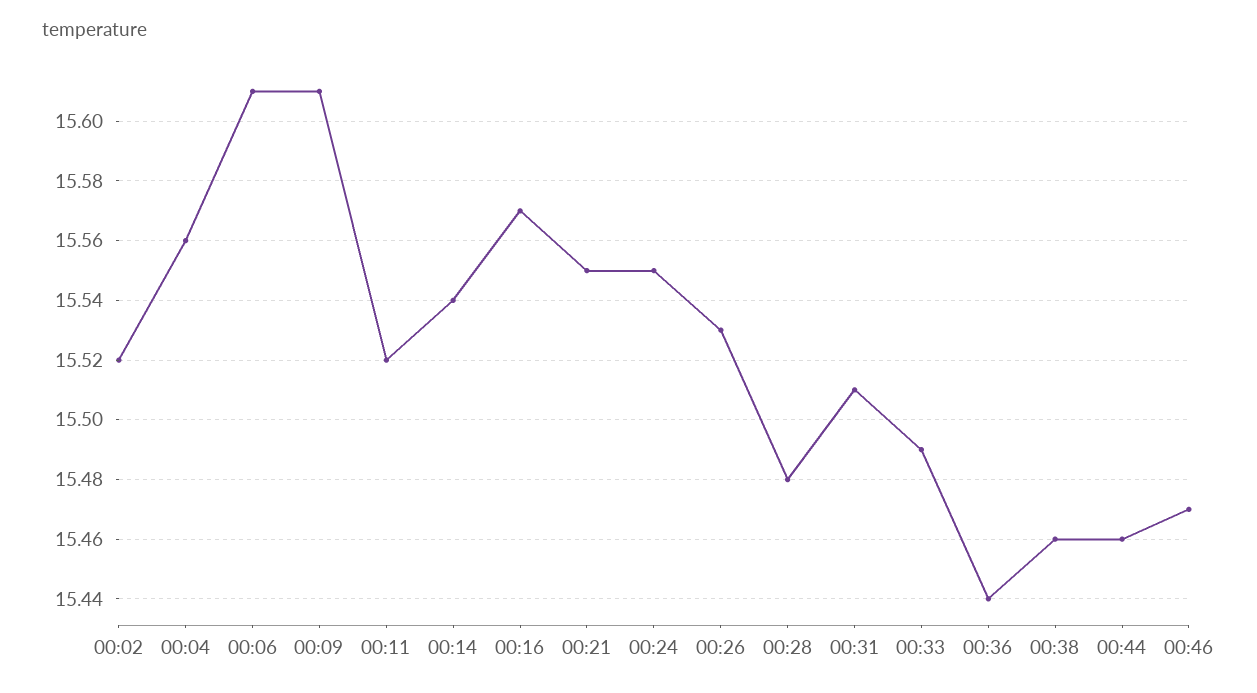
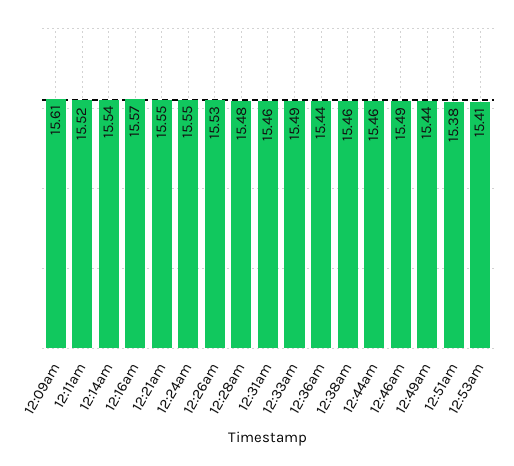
00:02: 15.52 -> none
00:04: 15.56 -> none
00:06: 15.61 -> none
00:31: 15.51 -> 15.46
00:46: 15.47 -> 15.49
12:49am: none -> 15.44
12:51am: none -> 15.38
12:53am: none -> 15.41

